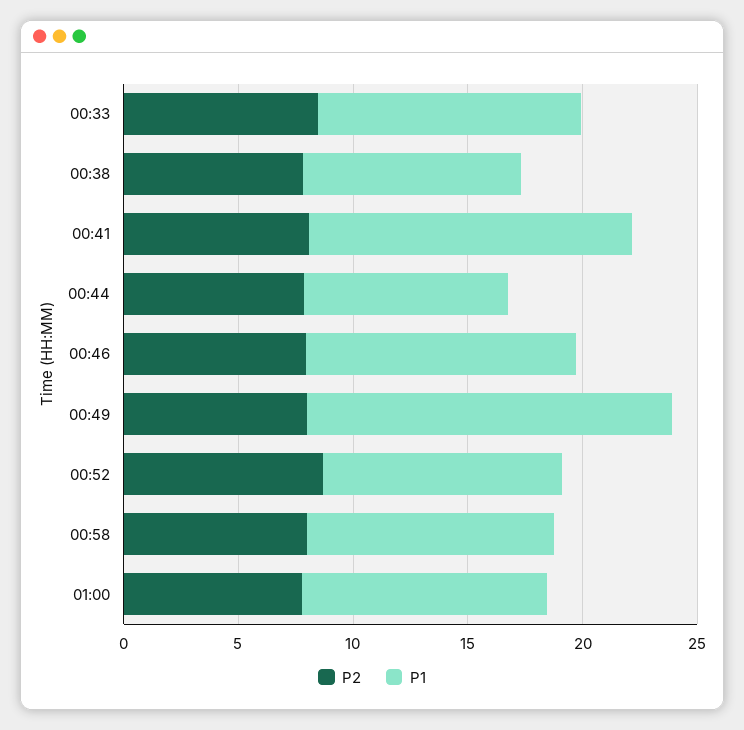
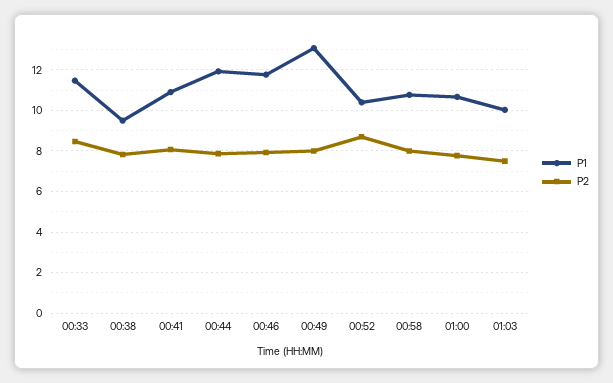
P1, 00:41: 14 -> 11
P1, 00:44: 9 -> 12
P1, 00:49: 16 -> 13
P1, 01:03: none -> 10
P2, 01:03: none -> 7.5

